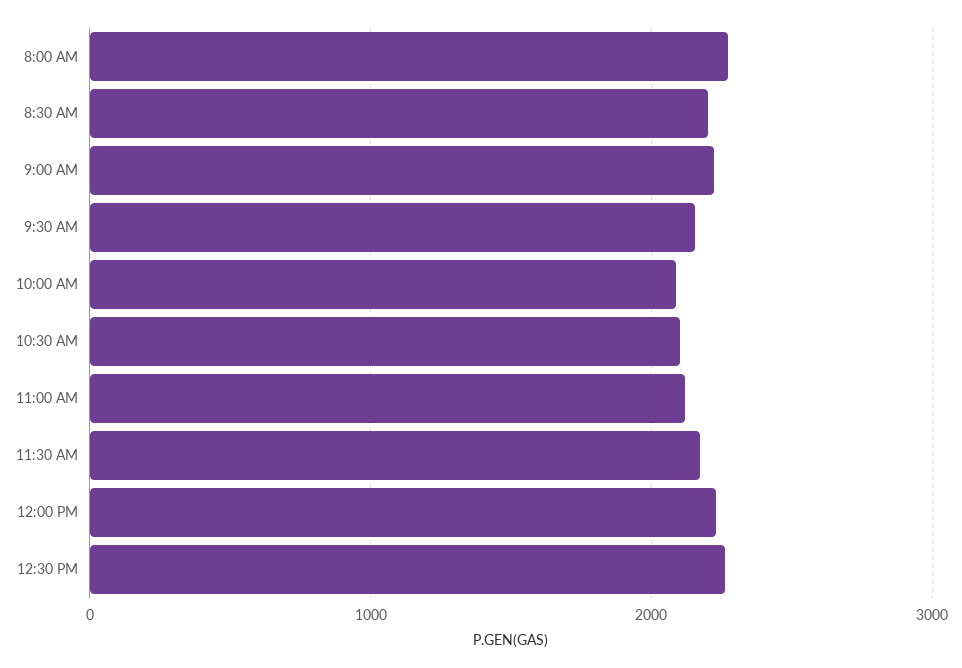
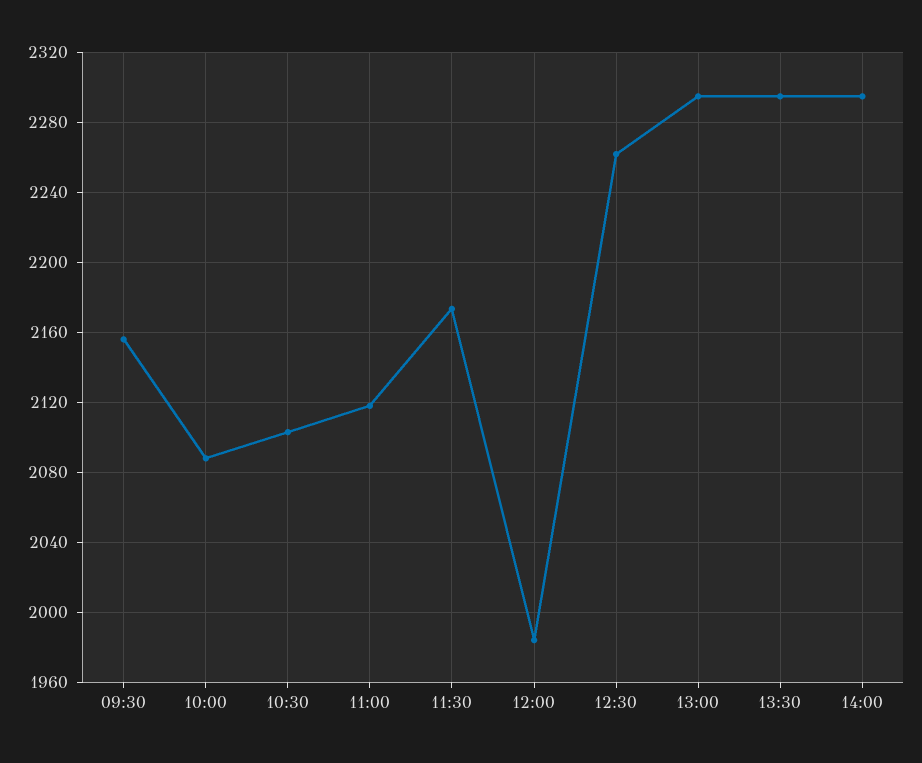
8:00 AM: 2300 -> none
8:30 AM: 2200 -> none
9:00 AM: 2200 -> none
12:00 PM: 2200 -> 1985
13:00: none -> 2295
13:30: none -> 2295
14:00: none -> 2295

